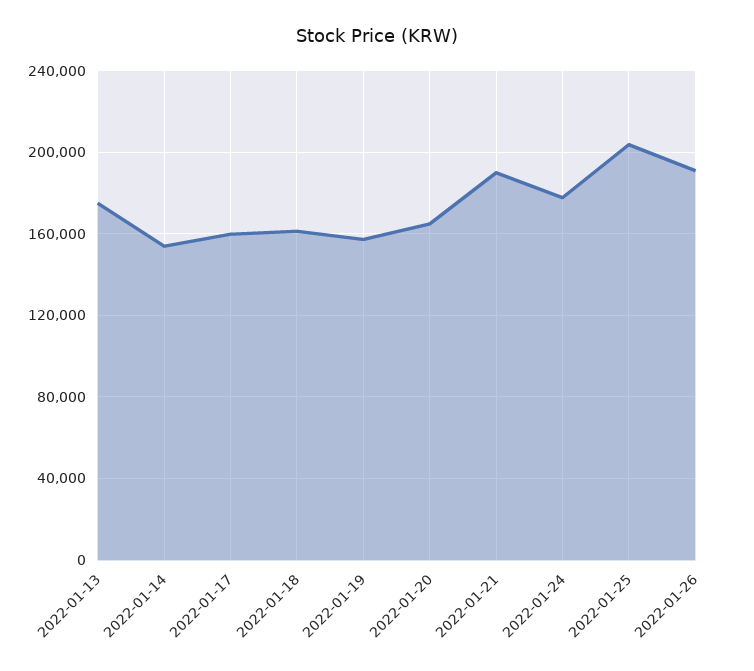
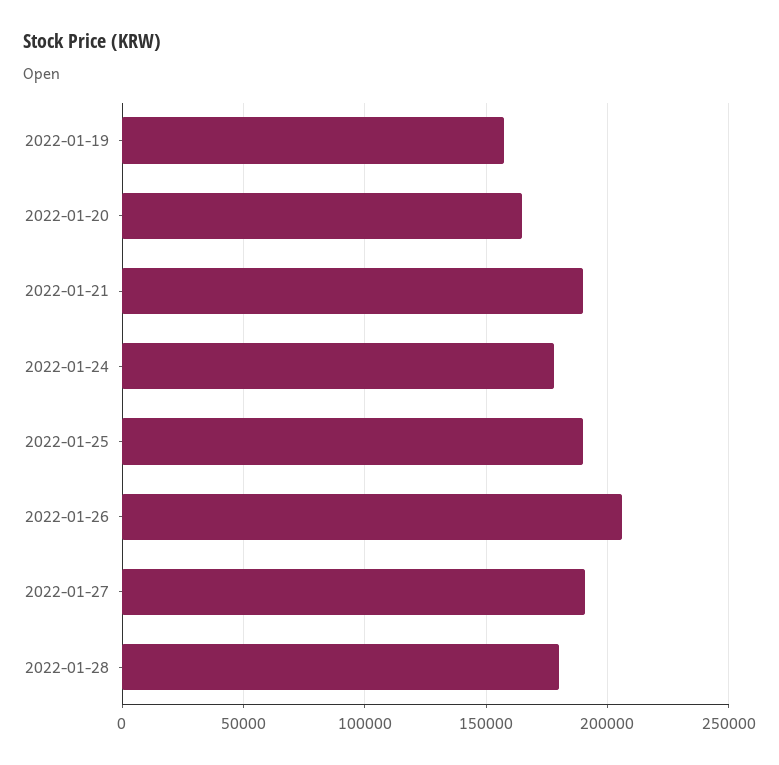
2022-01-13: 175000 -> none
2022-01-14: 155000 -> none
2022-01-17: 160000 -> none
2022-01-18: 160000 -> none
2022-01-25: 205000 -> 190000
2022-01-26: 190000 -> 205000
2022-01-27: none -> 190000
2022-01-28: none -> 180000

